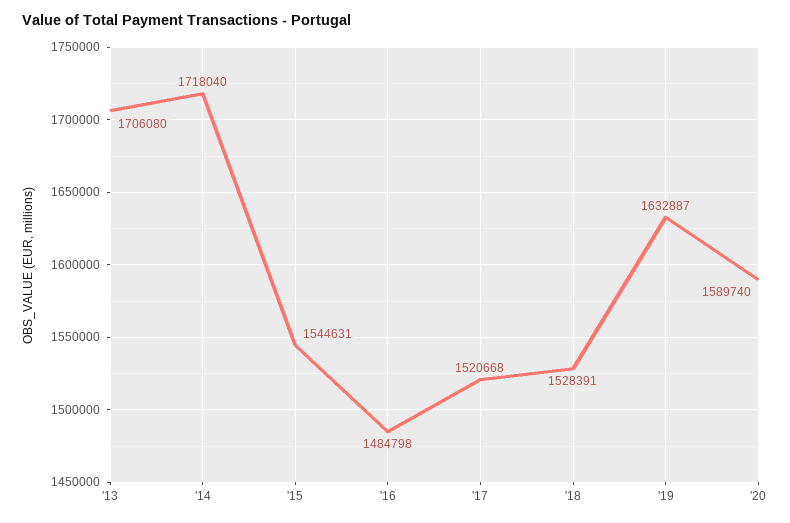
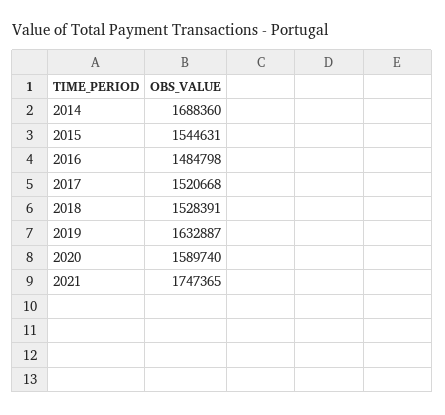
'13: 1706080 -> none
'14: 1718040 -> 1688360
2021: none -> 1747365

